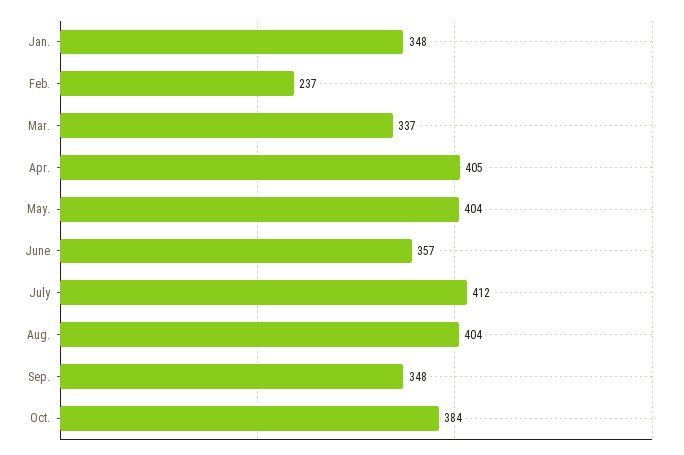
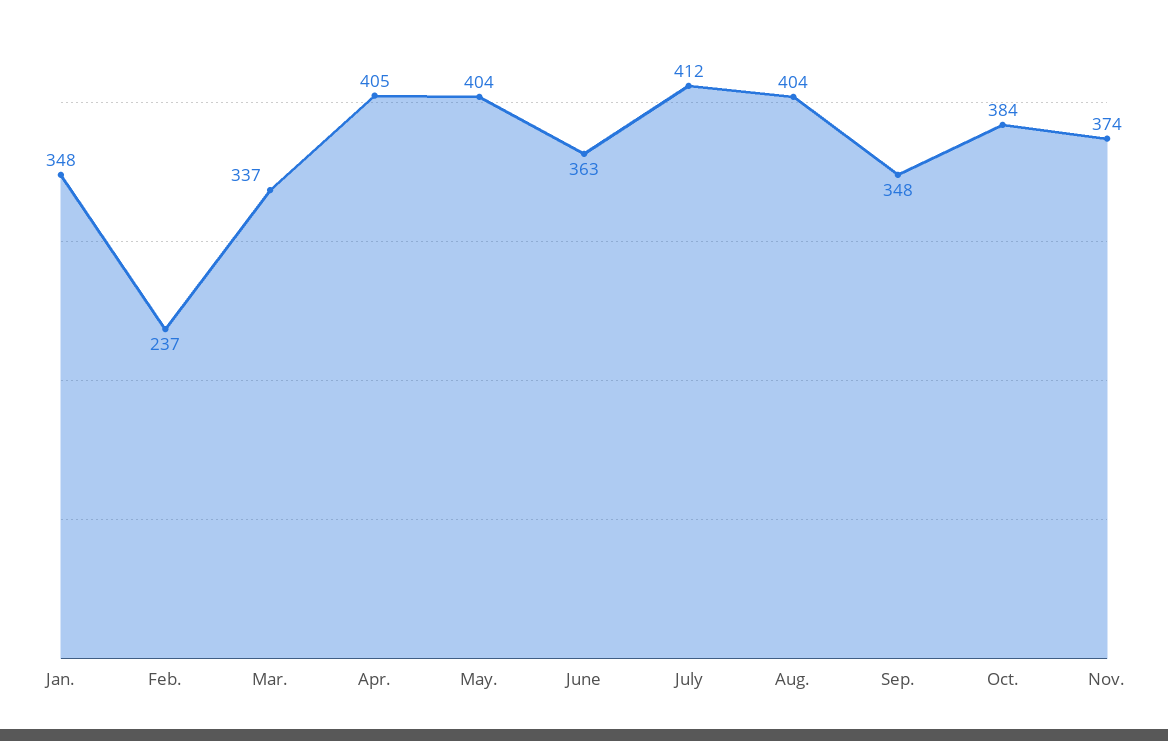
June: 357 -> 363
Nov.: none -> 374

